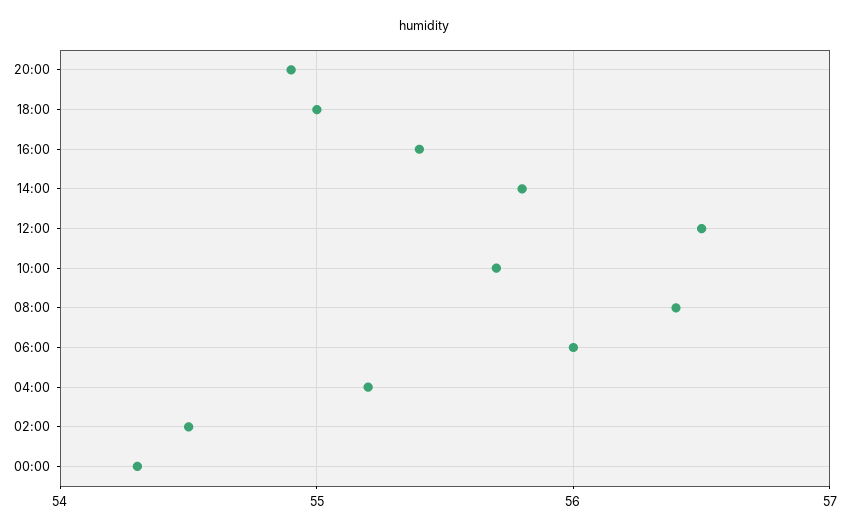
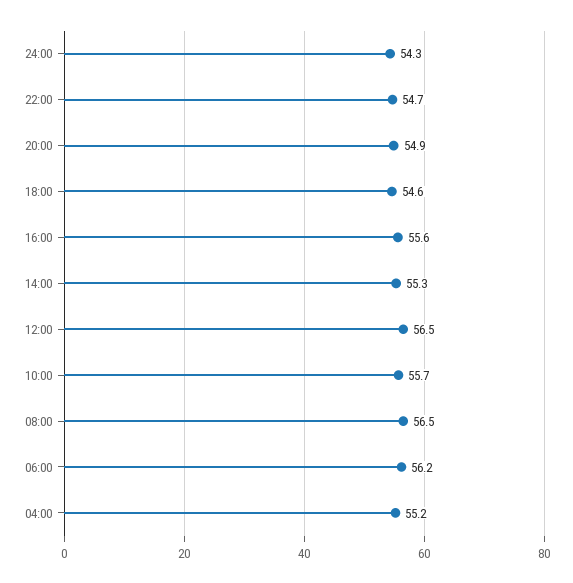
18:00: 55 -> 54.6
16:00: 55.4 -> 55.6
14:00: 55.8 -> 55.3
08:00: 56.4 -> 56.5
06:00: 56 -> 56.2
02:00: 54.5 -> none
00:00: 54.3 -> none
24:00: none -> 54.3
22:00: none -> 54.7

